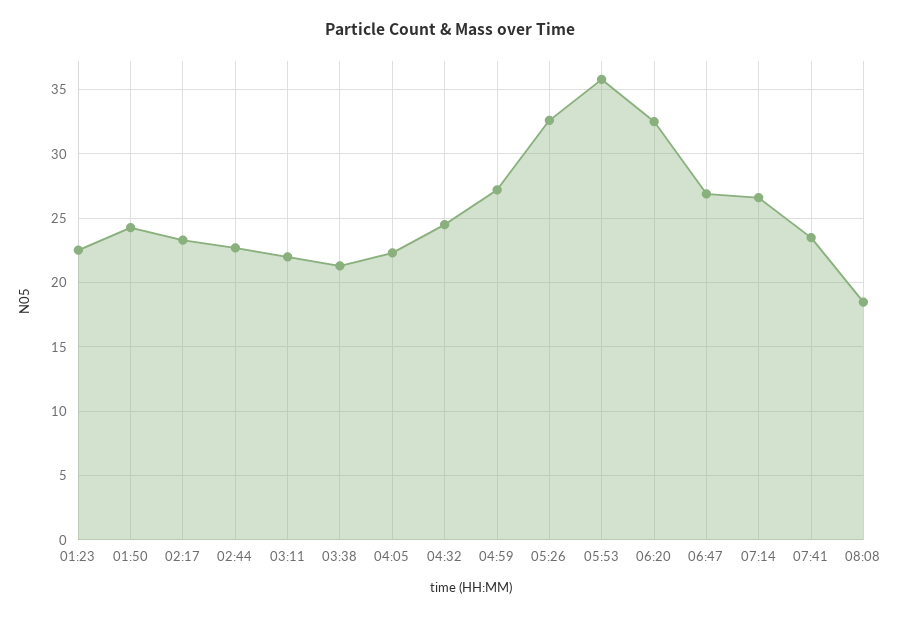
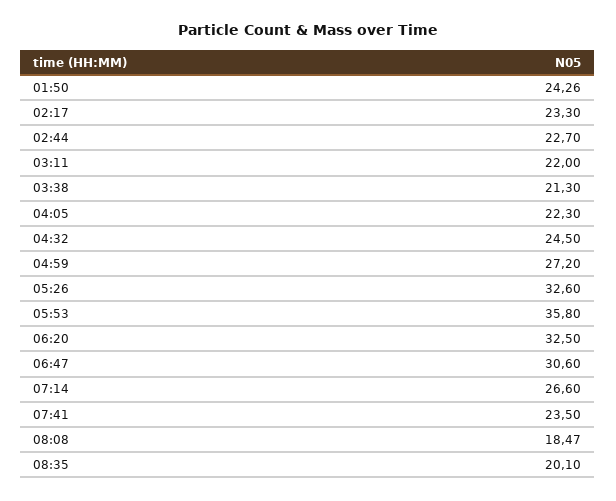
01:23: 22.5 -> none
06:47: 27 -> 30.6
08:35: none -> 20.1

